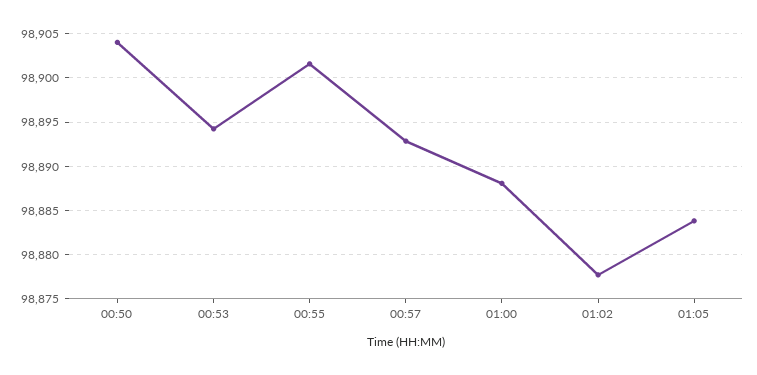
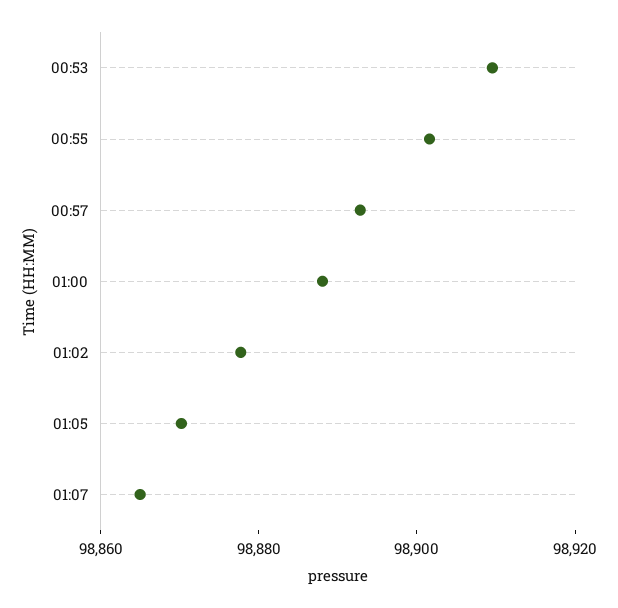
00:50: 98904 -> none
00:53: 98894 -> 98910
01:05: 98884 -> 98870
01:07: none -> 98865

